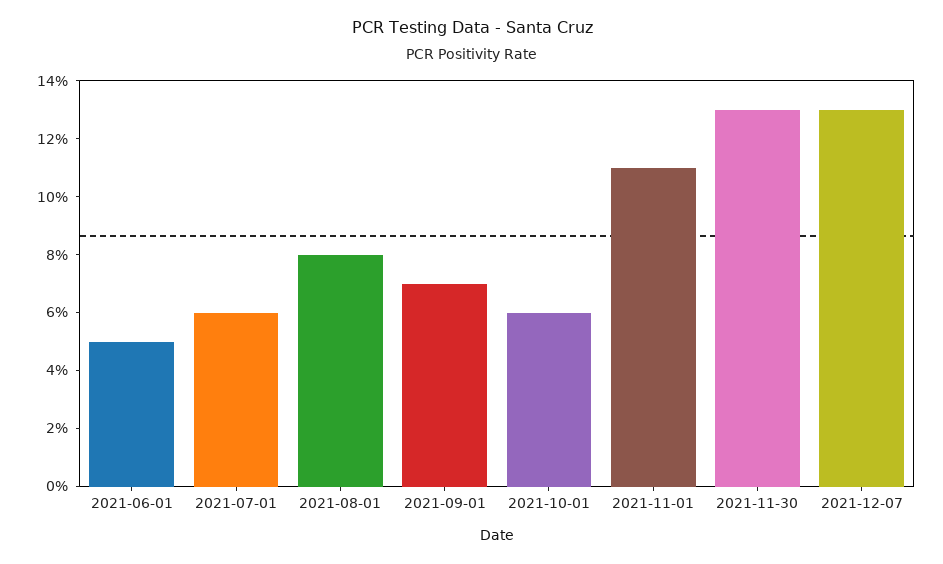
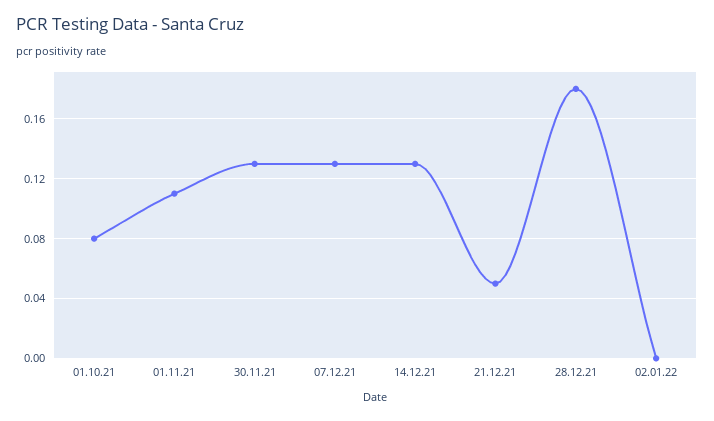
2021-06-01: 0.05 -> none
2021-07-01: 0.06 -> none
2021-08-01: 0.08 -> none
2021-09-01: 0.07 -> none
2021-10-01: 0.06 -> 0.08
14.12.21: none -> 0.13
21.12.21: none -> 0.05
28.12.21: none -> 0.18
02.01.22: none -> 0

